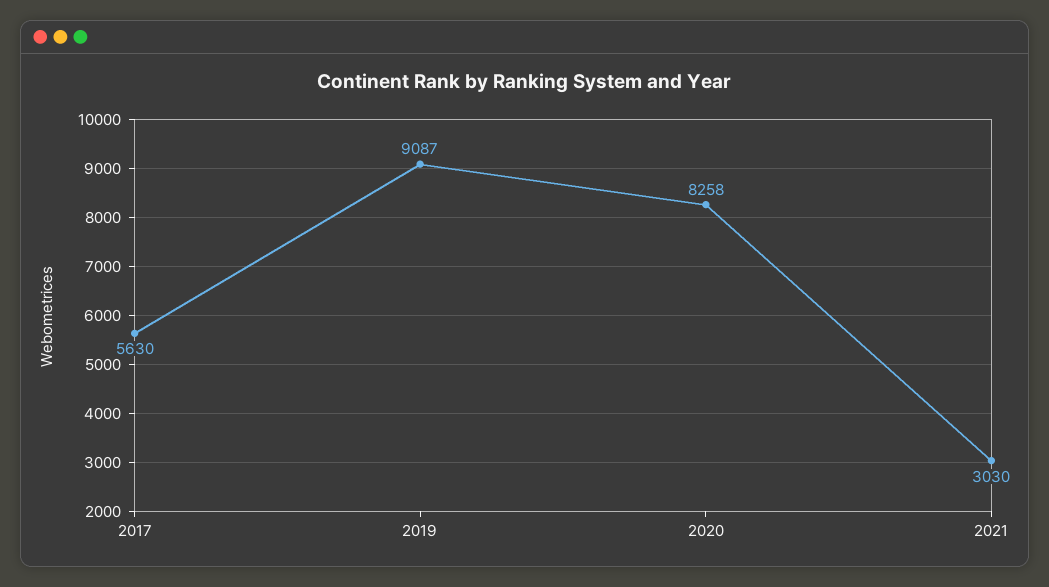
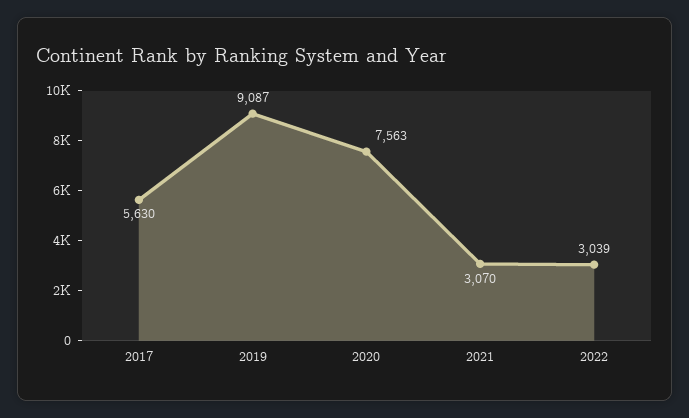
2020: 8258 -> 7563
2021: 3030 -> 3070
2022: none -> 3039

